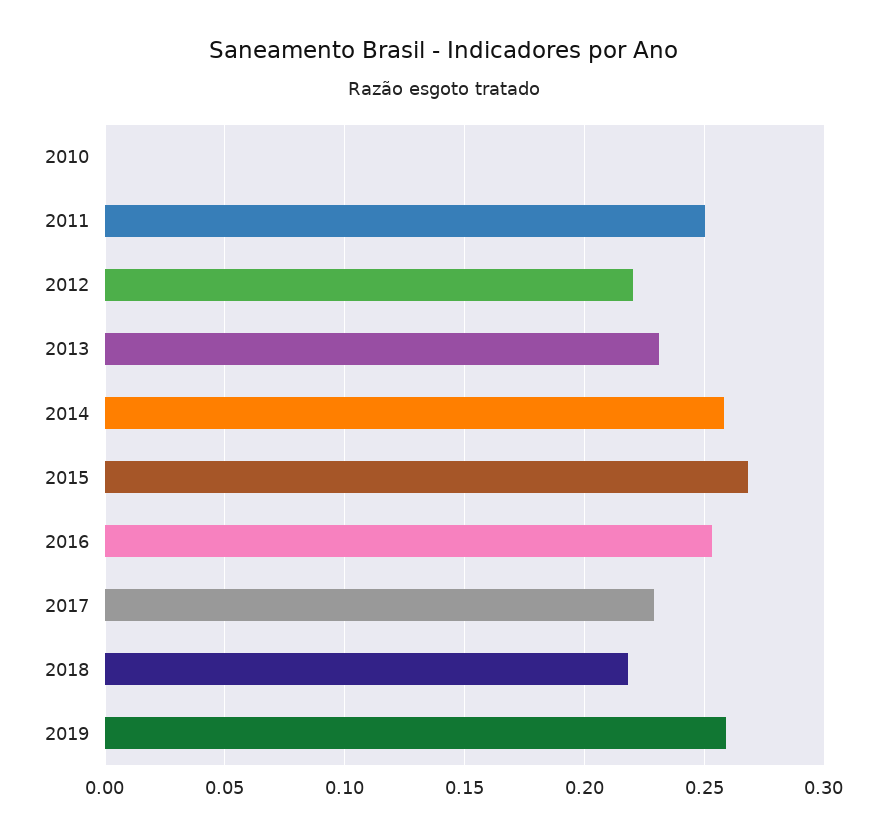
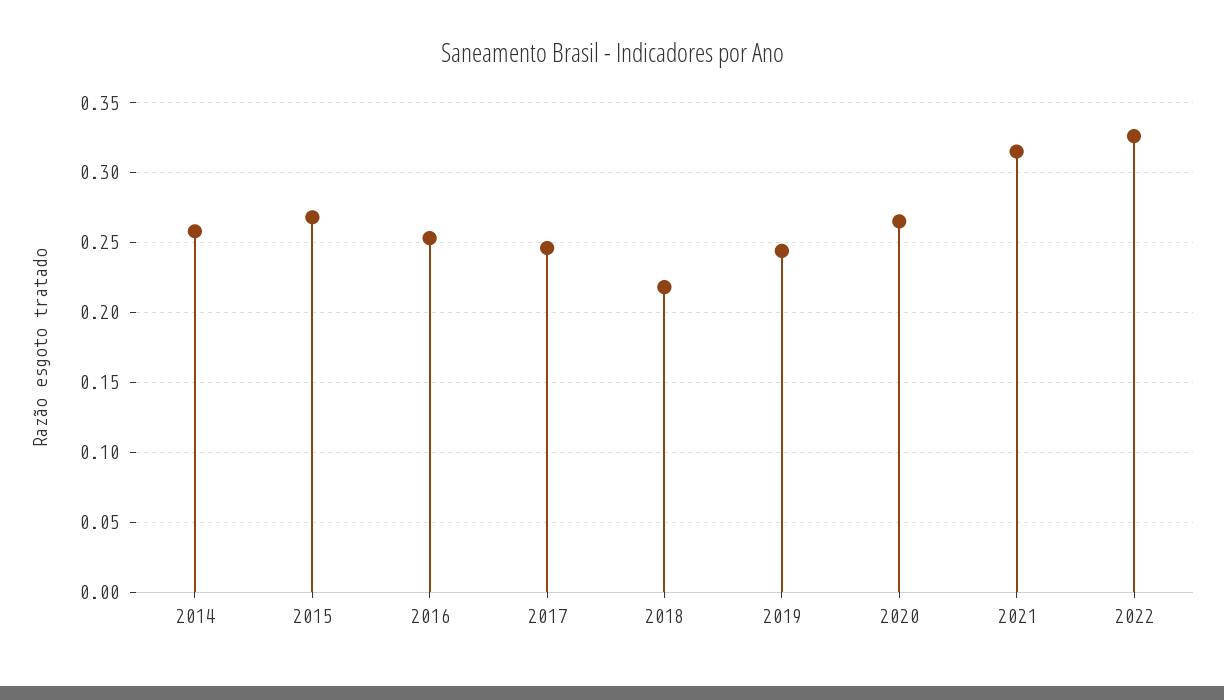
2010: 0 -> none
2011: 0.25 -> none
2012: 0.22 -> none
2013: 0.23 -> none
2017: 0.23 -> 0.245
2019: 0.26 -> 0.245
2020: none -> 0.265
2021: none -> 0.315
2022: none -> 0.325

